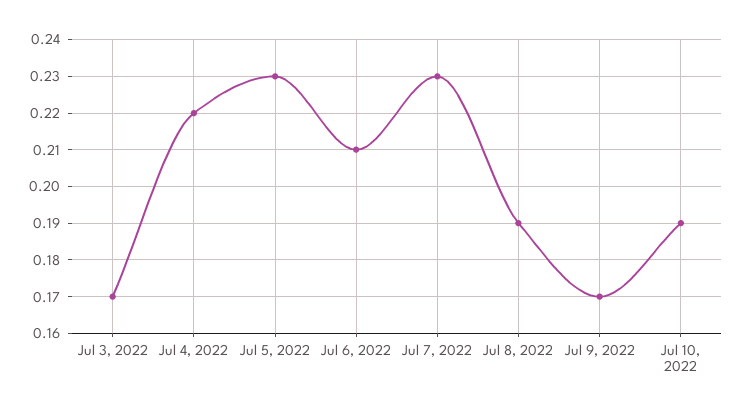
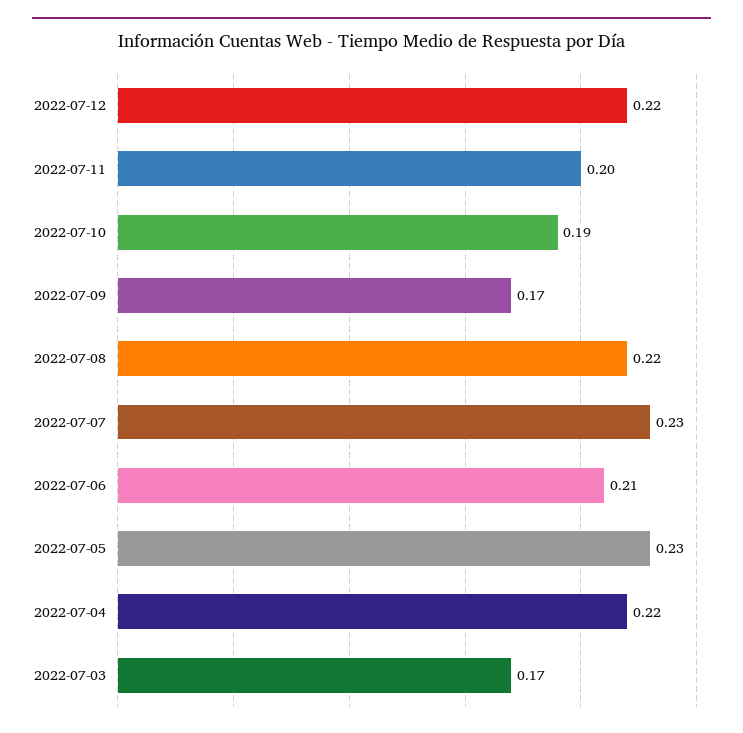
Jul 8, 2022: 0.19 -> 0.22
2022-07-12: none -> 0.22
2022-07-11: none -> 0.2

